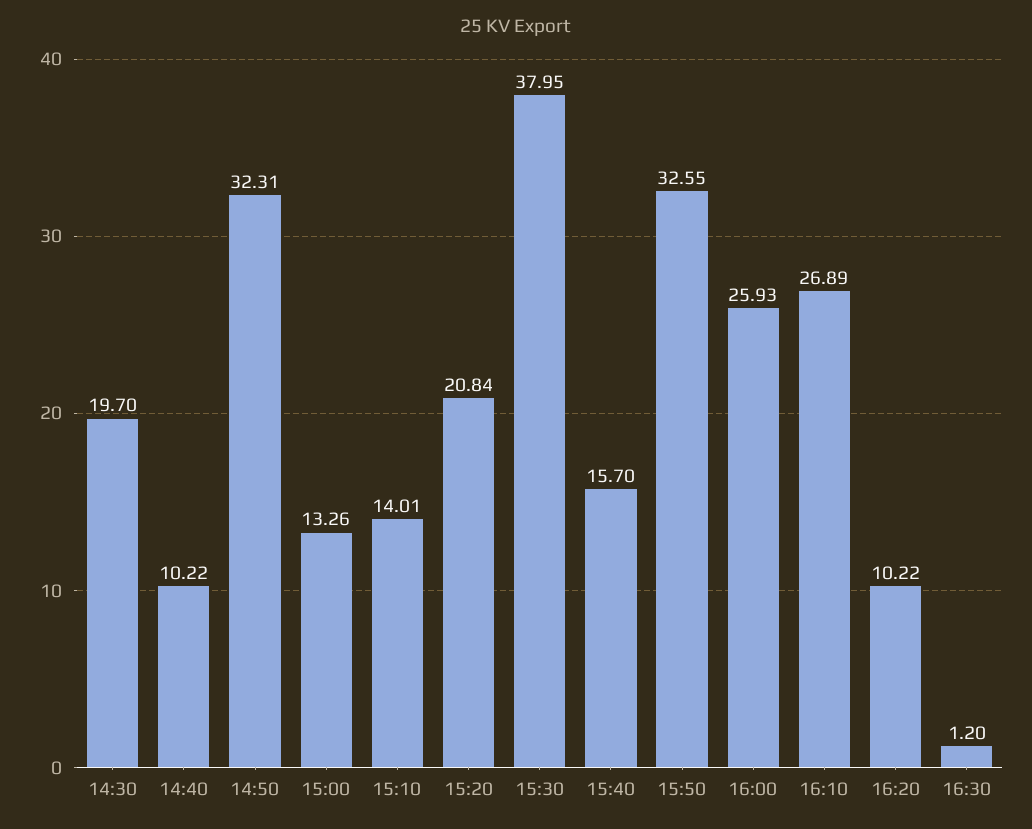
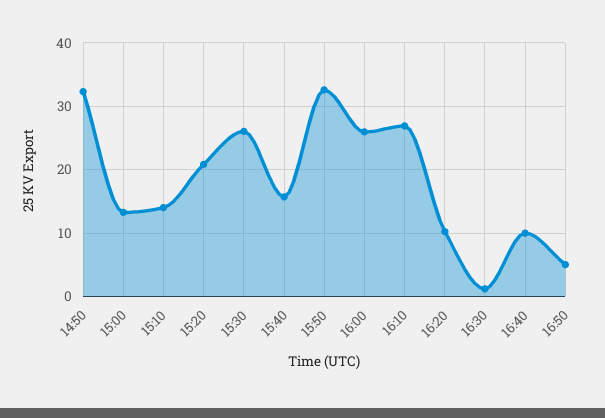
14:30: 19.7 -> none
14:40: 10.22 -> none
15:30: 37.95 -> 26
16:40: none -> 10
16:50: none -> 5

